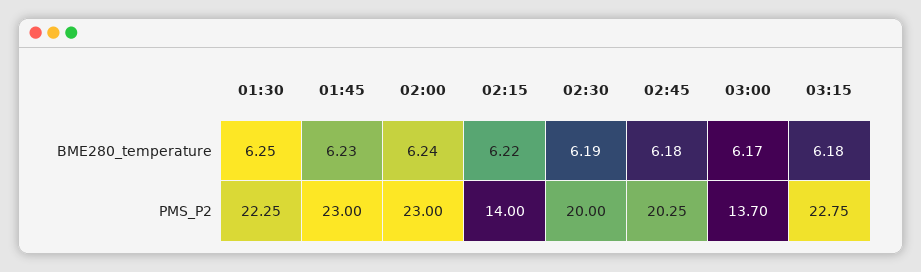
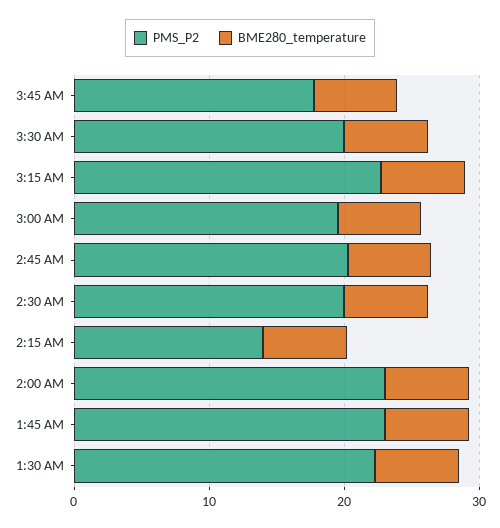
PMS_P2, 03:00: 13.7 -> 20
PMS_P2, 3:45 AM: none -> 18
BME280_temperature, 3:45 AM: none -> 6
PMS_P2, 3:30 AM: none -> 20
BME280_temperature, 3:30 AM: none -> 6

